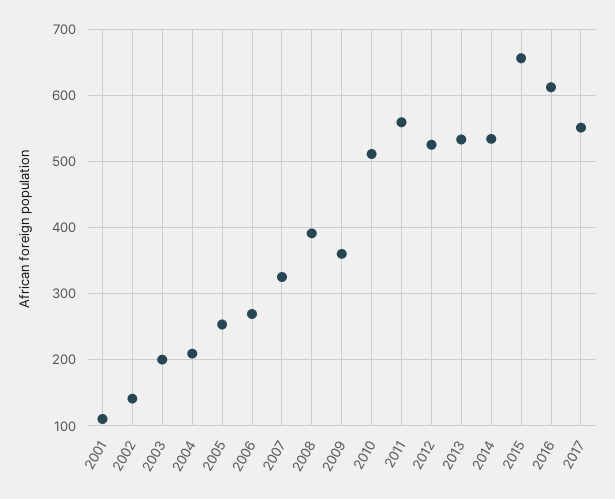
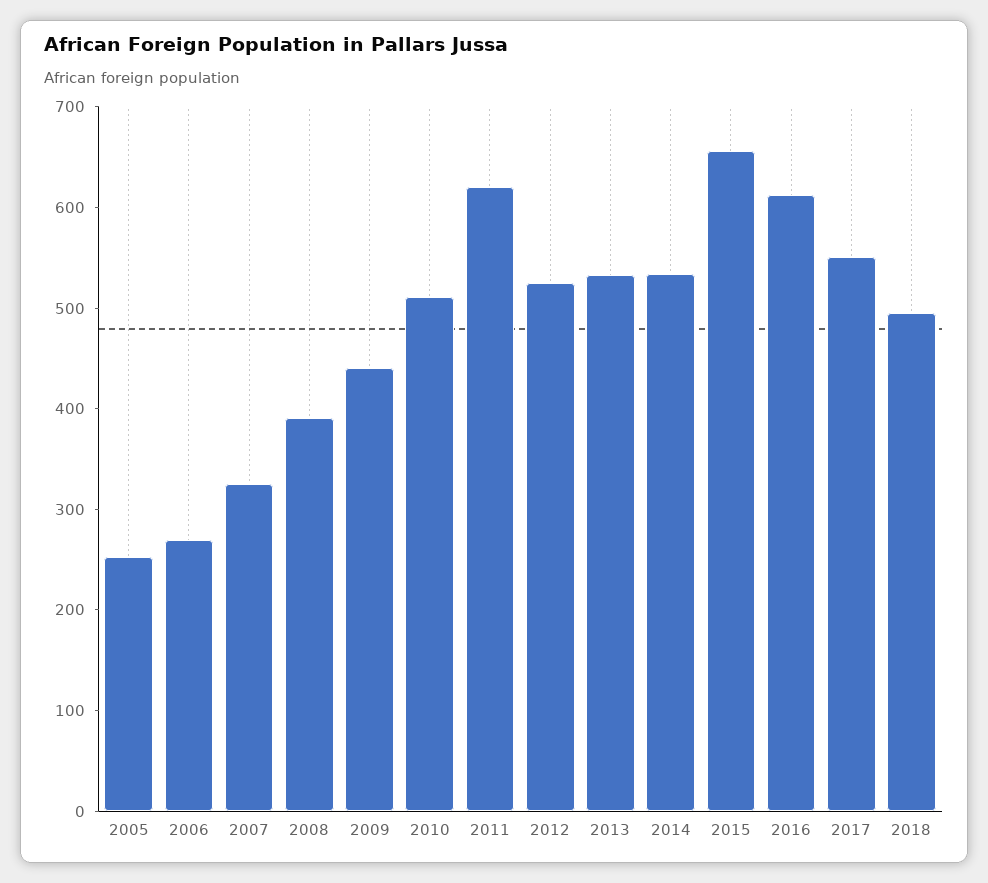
2001: 110 -> none
2002: 140 -> none
2003: 200 -> none
2004: 210 -> none
2009: 360 -> 440
2011: 560 -> 620
2018: none -> 500

